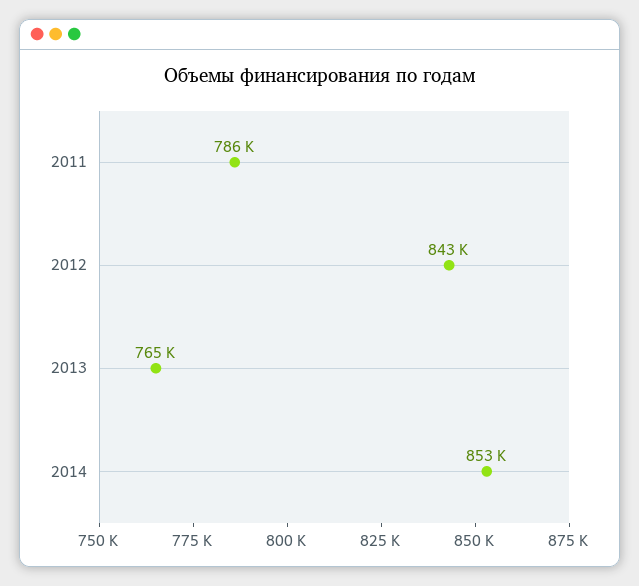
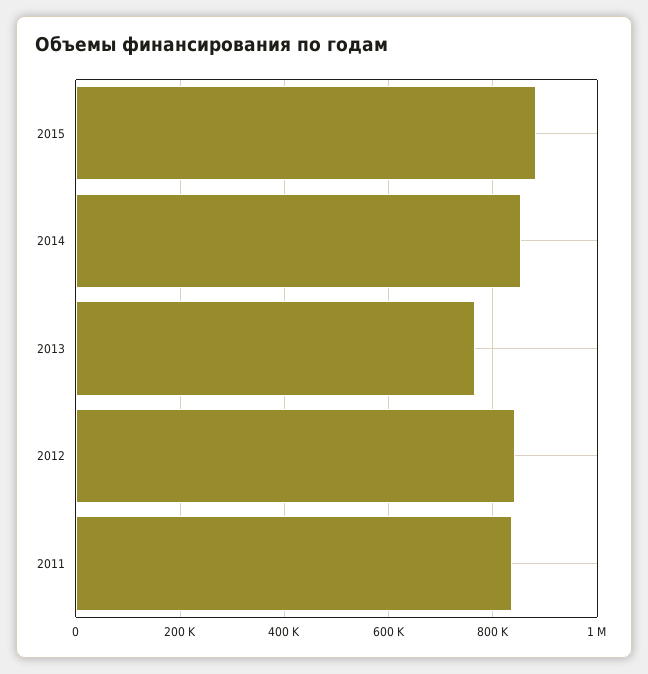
2011: 786000 -> 840000
2015: none -> 880000

